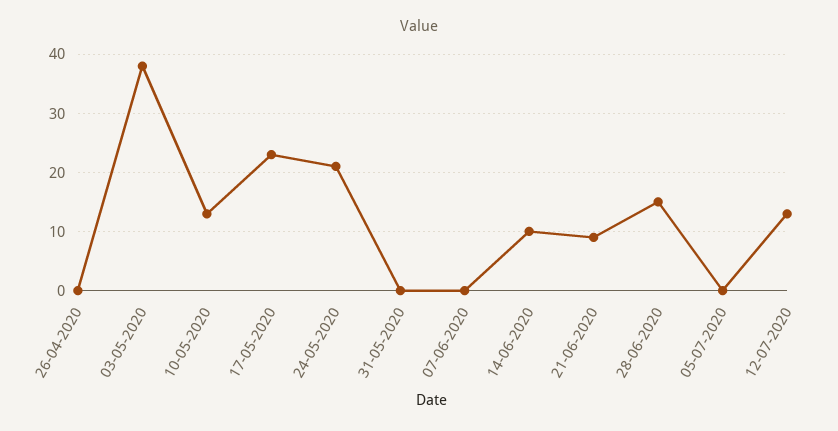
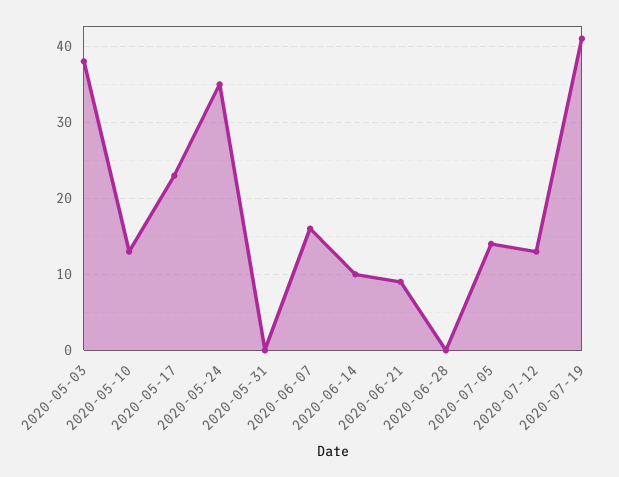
26-04-2020: 0 -> none
24-05-2020: 20 -> 35
07-06-2020: 0 -> 16
28-06-2020: 15 -> 0
05-07-2020: 0 -> 14
2020-07-19: none -> 41

